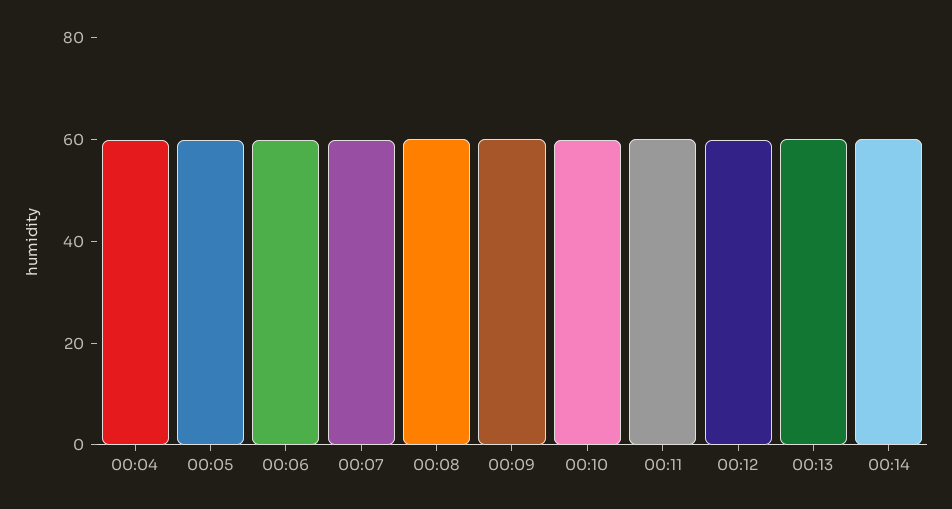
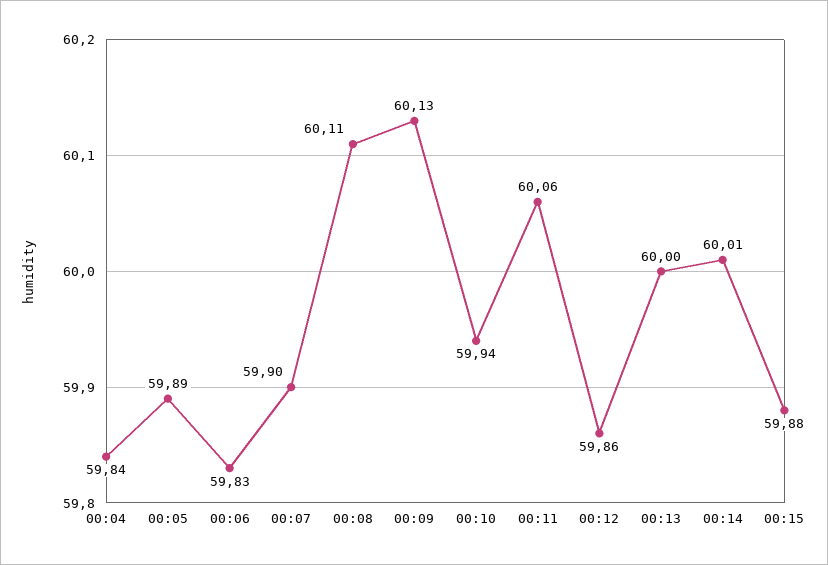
00:15: none -> 59.88

